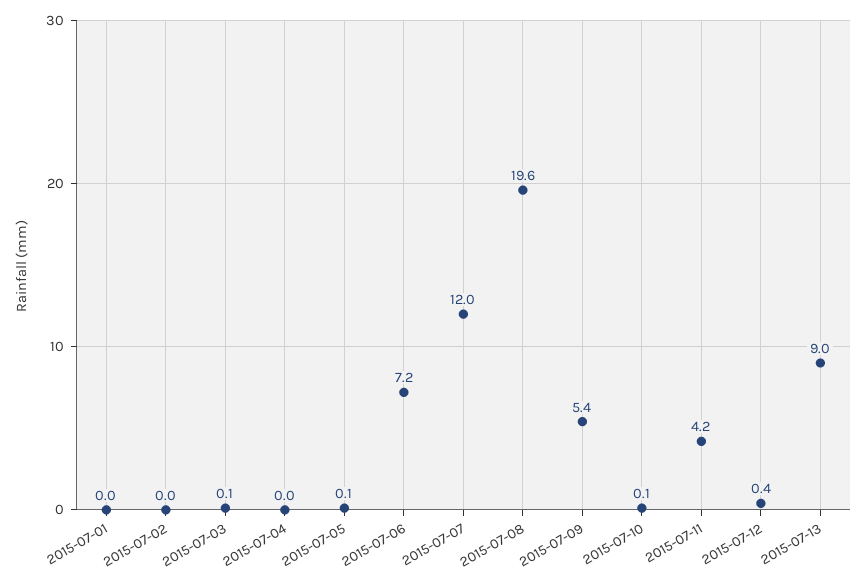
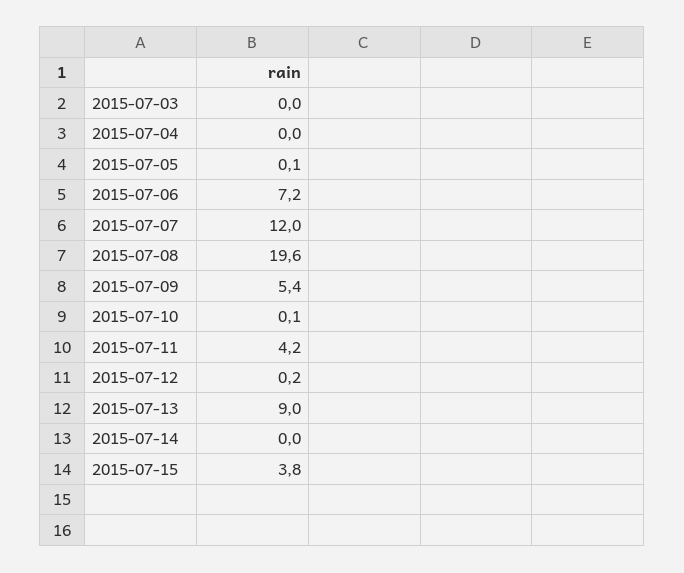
2015-07-01: 0 -> none
2015-07-02: 0 -> none
2015-07-03: 0.1 -> 0
2015-07-12: 0.4 -> 0.2
2015-07-14: none -> 0
2015-07-15: none -> 3.8

